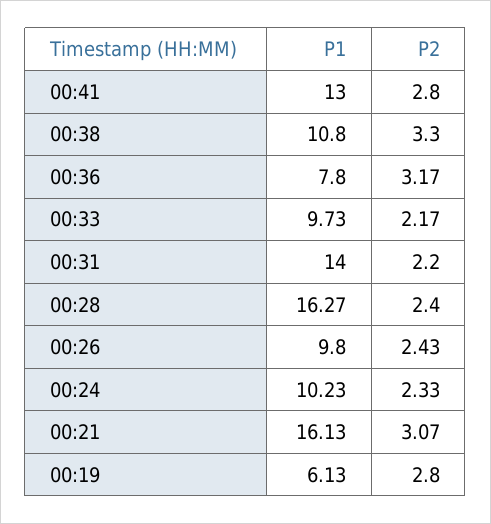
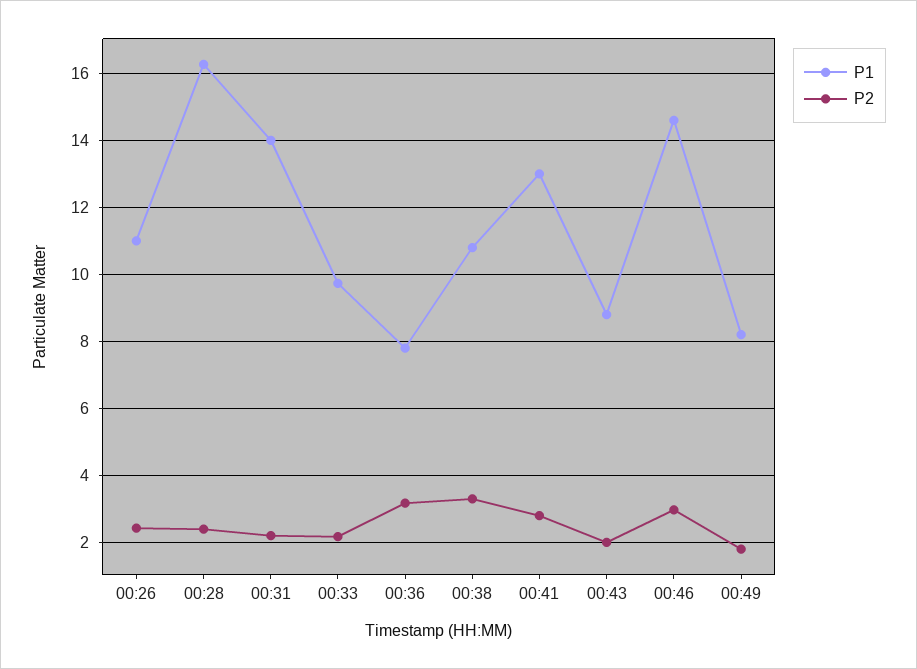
P1, 00:26: 9.8 -> 11
P1, 00:24: 10.23 -> none
P2, 00:24: 2.33 -> none
P1, 00:21: 16.13 -> none
P2, 00:21: 3.07 -> none
P1, 00:19: 6.13 -> none
P2, 00:19: 2.8 -> none
P1, 00:43: none -> 8.8
P2, 00:43: none -> 2
P1, 00:46: none -> 14.6
P2, 00:46: none -> 3
P1, 00:49: none -> 8.2
P2, 00:49: none -> 1.8

